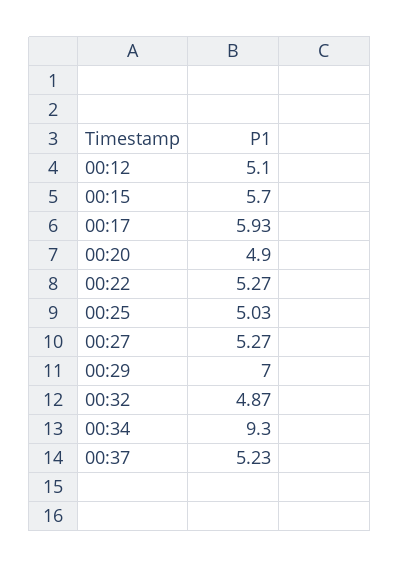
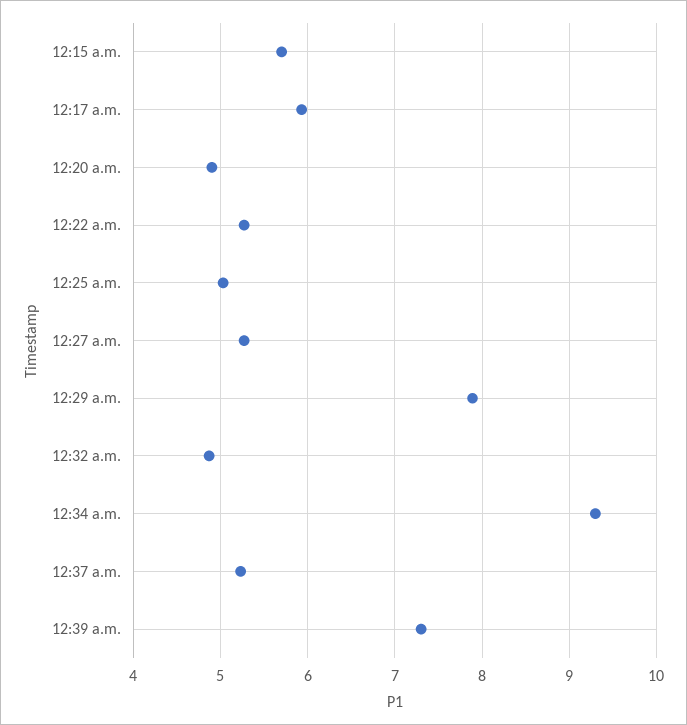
00:12: 5.1 -> none
00:29: 7 -> 7.9
12:39 a.m.: none -> 7.3

